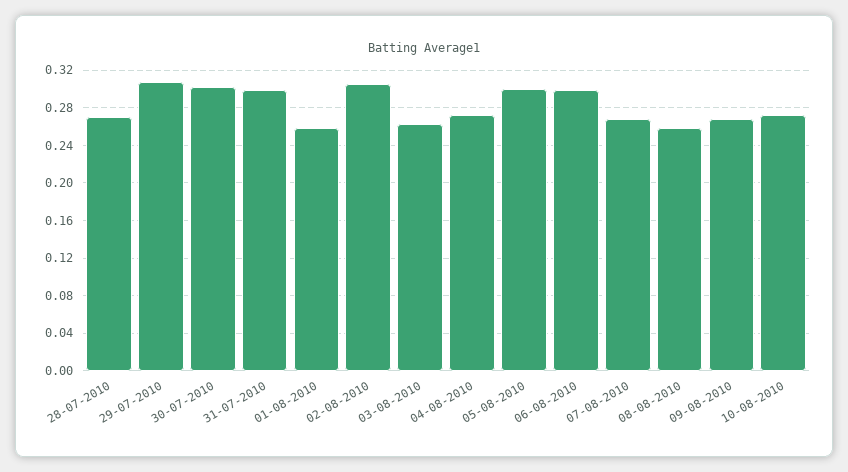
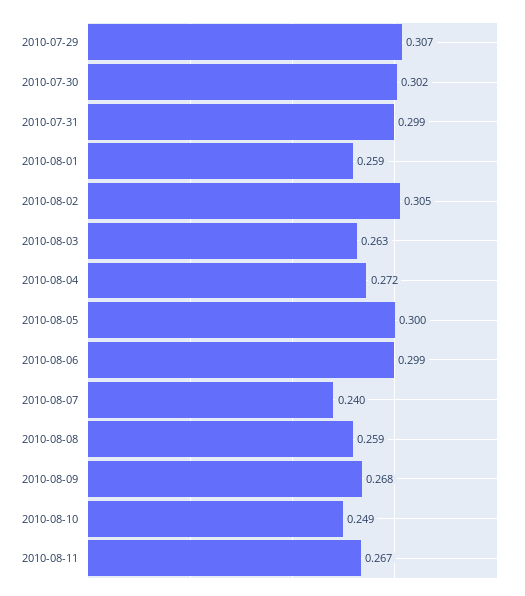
28-07-2010: 0.27 -> none
07-08-2010: 0.27 -> 0.24
10-08-2010: 0.27 -> 0.249
2010-08-11: none -> 0.267

